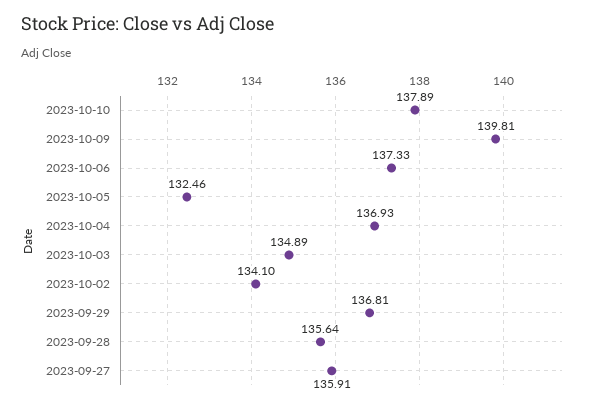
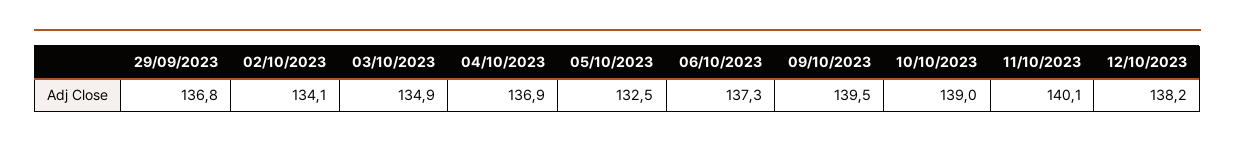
2023-10-10: 137.89 -> 139
2023-10-09: 139.81 -> 139.5
2023-09-28: 135.64 -> none
2023-09-27: 135.91 -> none
11/10/2023: none -> 140.1
12/10/2023: none -> 138.2

